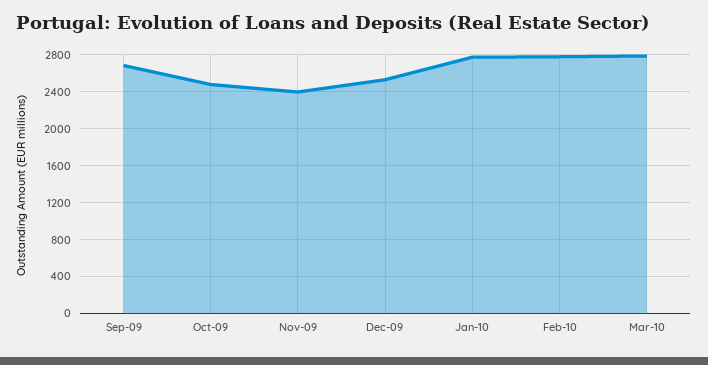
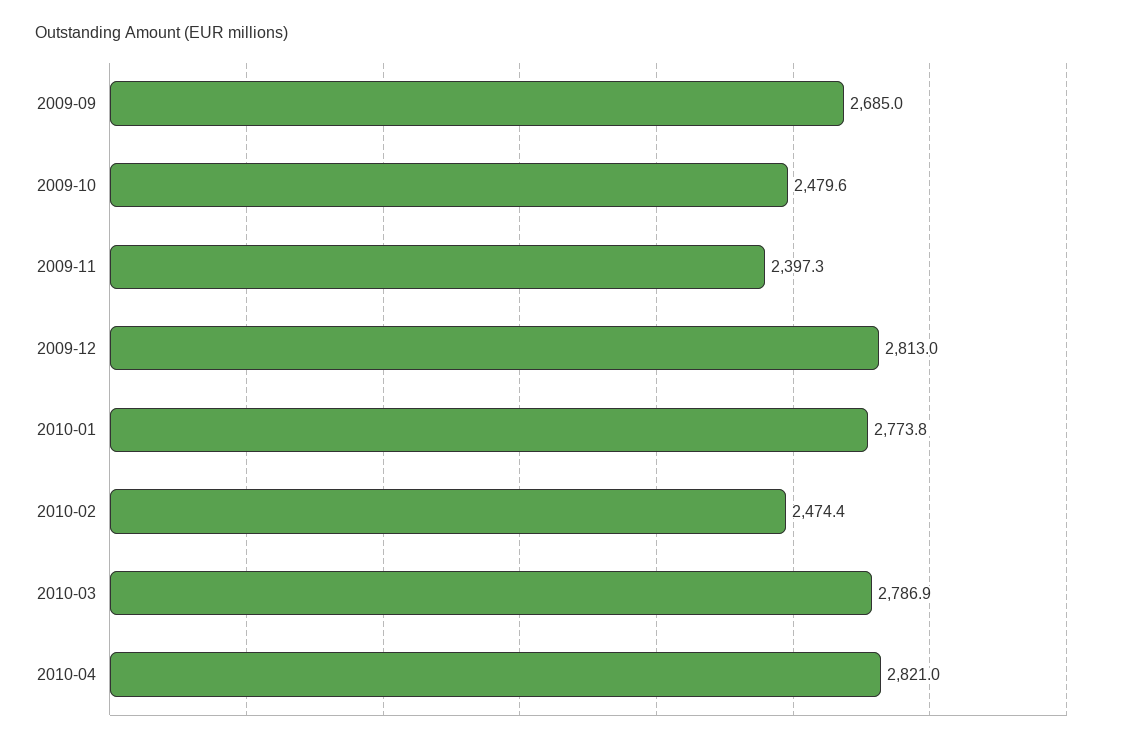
Dec-09: 2500 -> 2813
Feb-10: 2800 -> 2474.4
2010-04: none -> 2821

